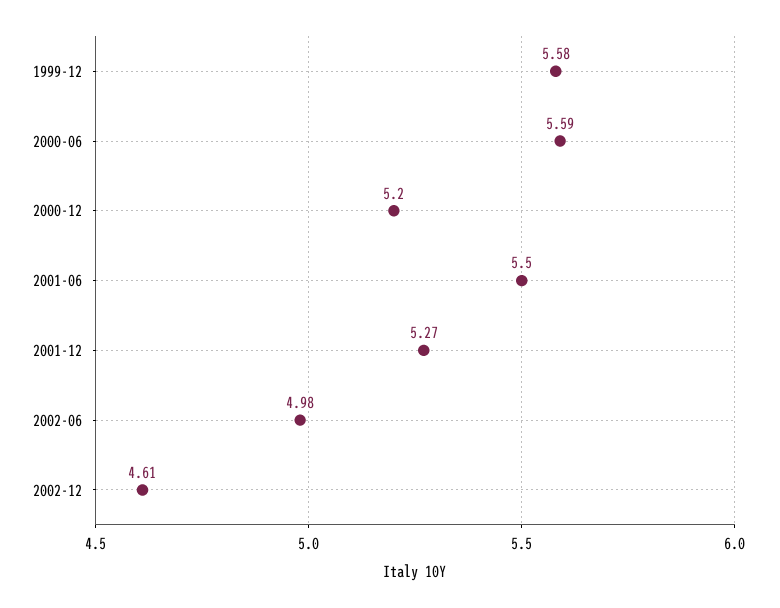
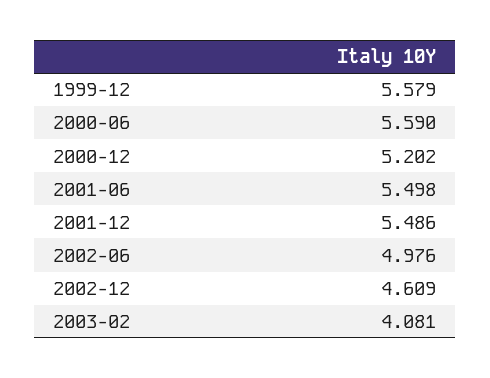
2001-12: 5.27 -> 5.486
2003-02: none -> 4.081

